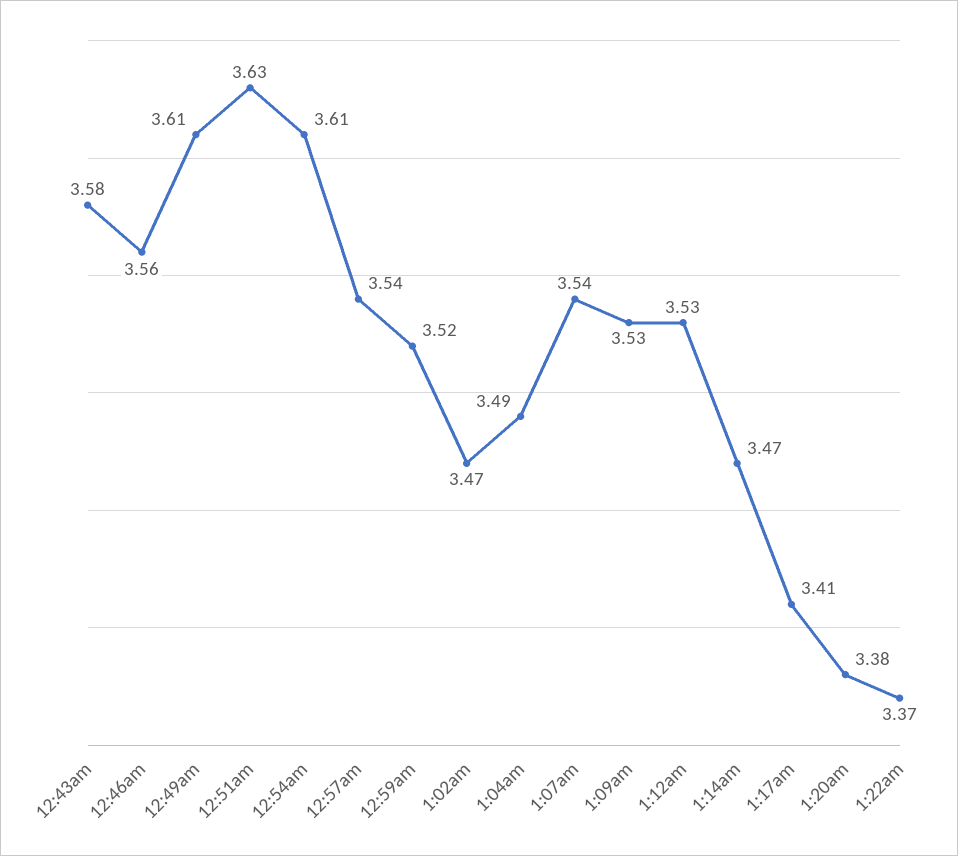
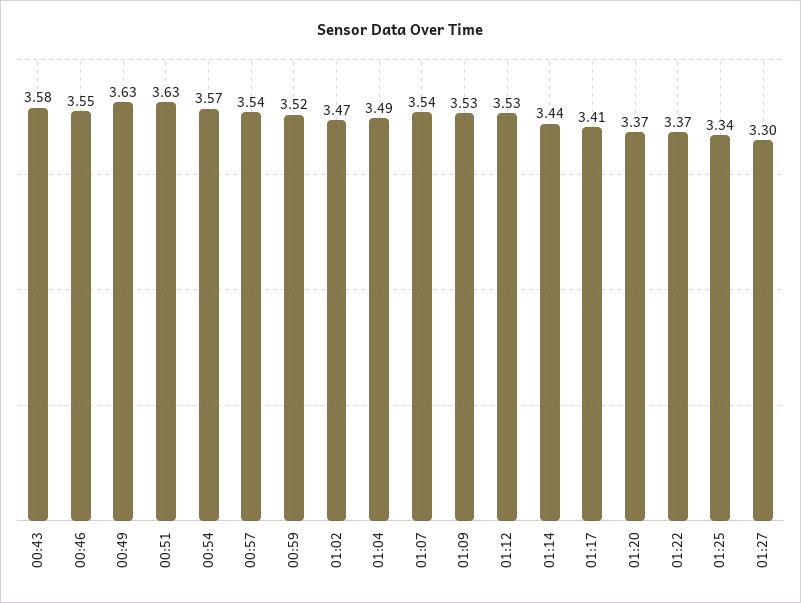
12:46am: 3.56 -> 3.55
12:49am: 3.61 -> 3.63
12:54am: 3.61 -> 3.57
1:14am: 3.47 -> 3.44
1:20am: 3.38 -> 3.37
01:25: none -> 3.34
01:27: none -> 3.3

